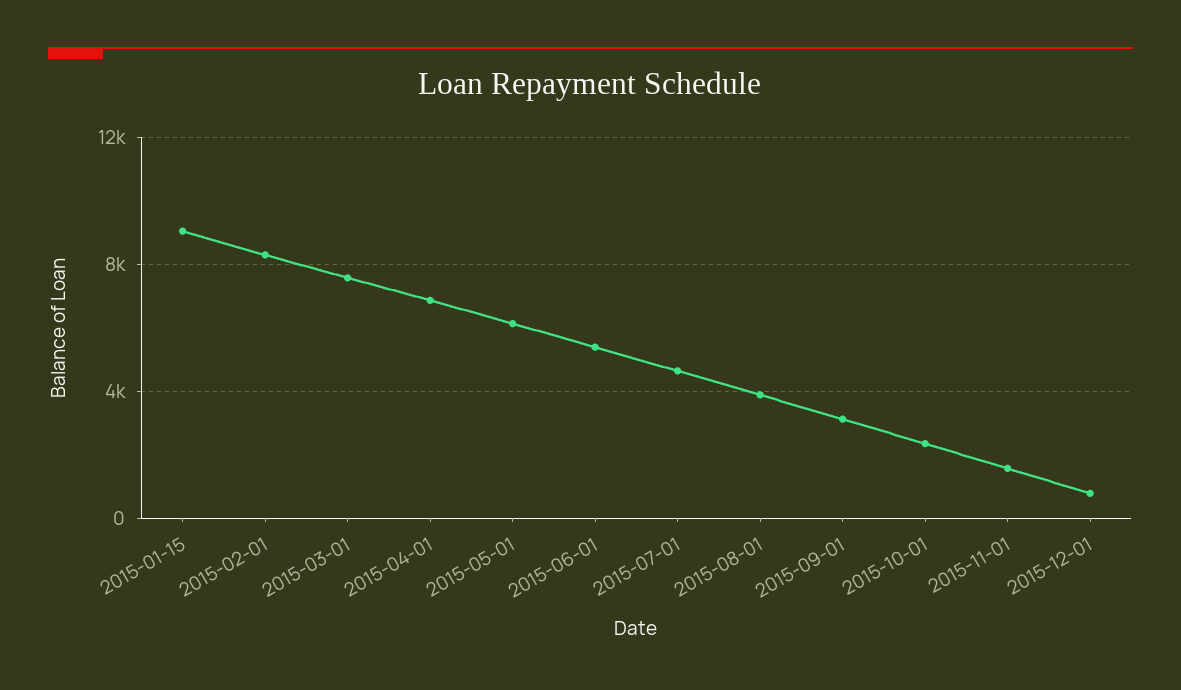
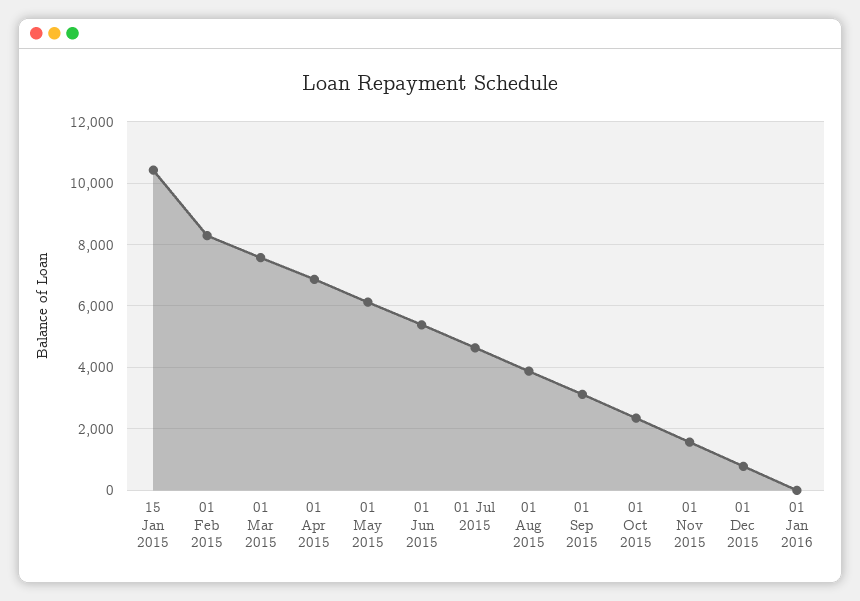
2015-01-15: 9000 -> 10400
01 Jan 2016: none -> 0

